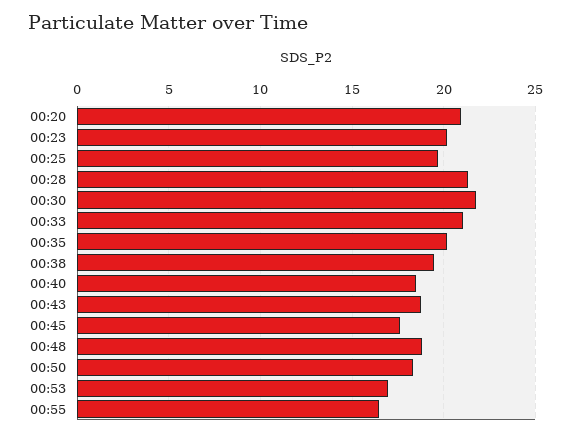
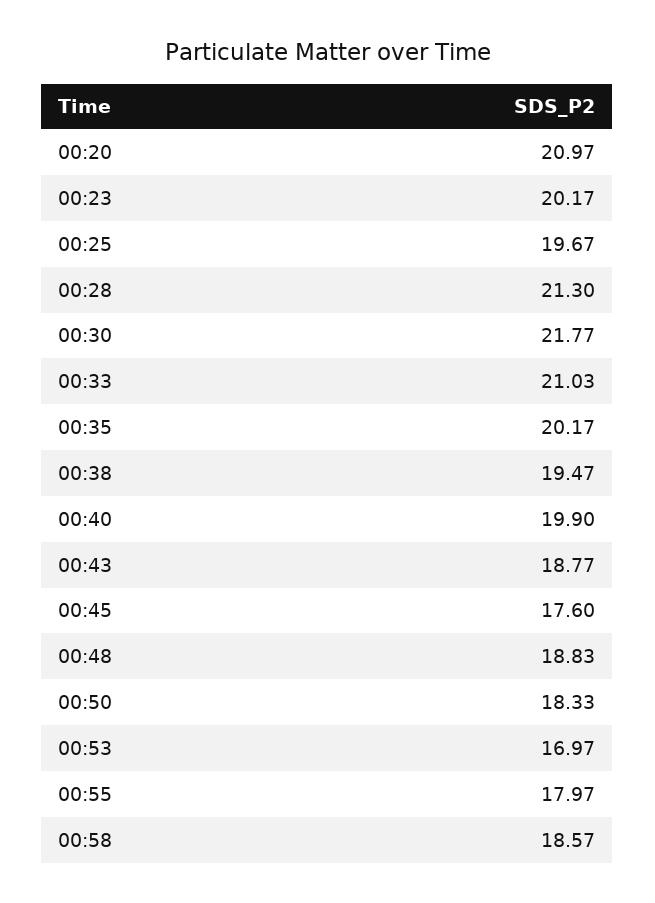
00:40: 18.5 -> 19.9
00:55: 16.5 -> 17.97
00:58: none -> 18.57

